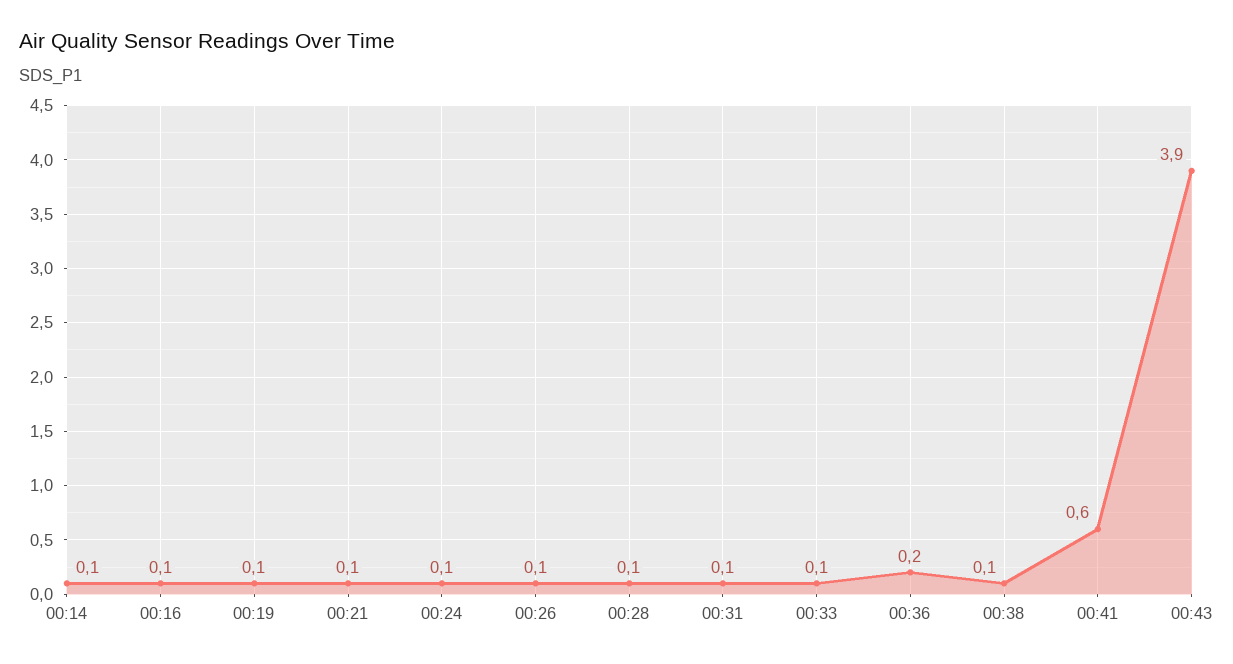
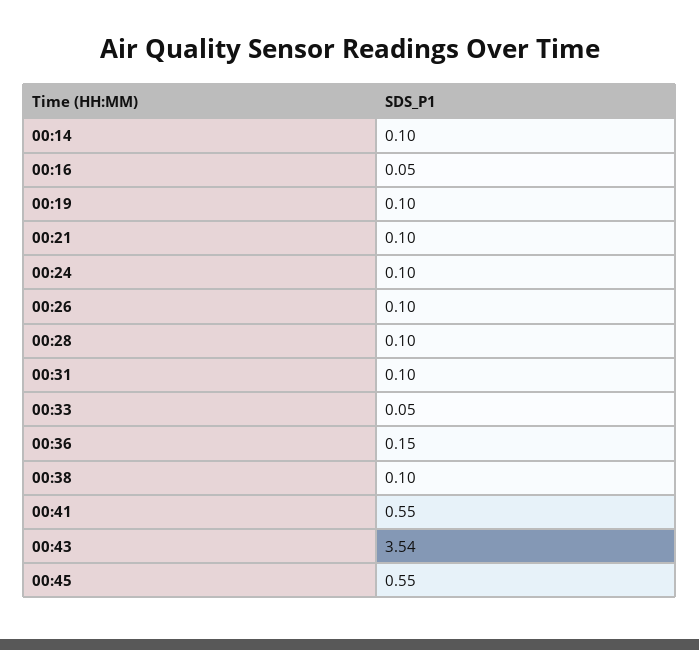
00:43: 3.9 -> 3.54
00:45: none -> 0.55

